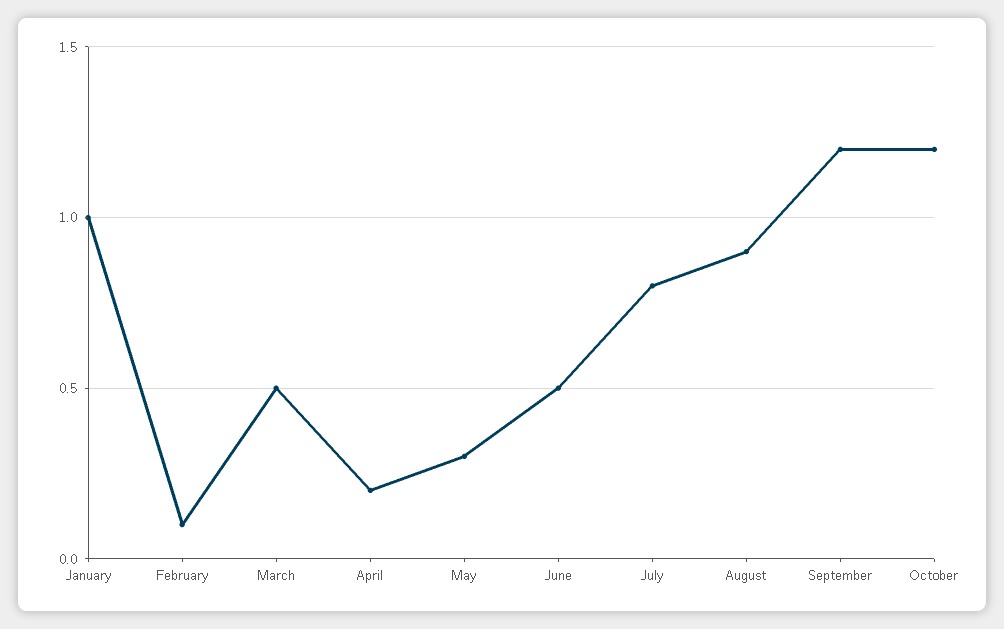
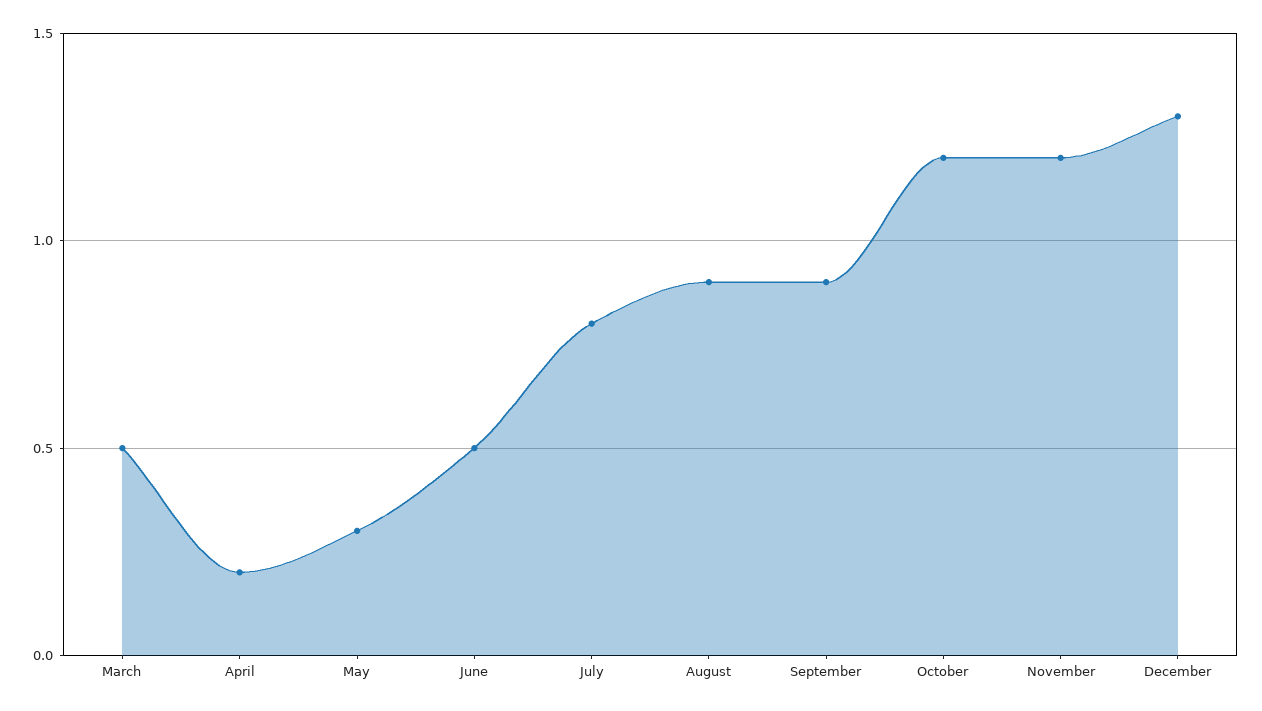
January: 1 -> none
February: 0.1 -> none
September: 1.2 -> 0.9
November: none -> 1.2
December: none -> 1.3

